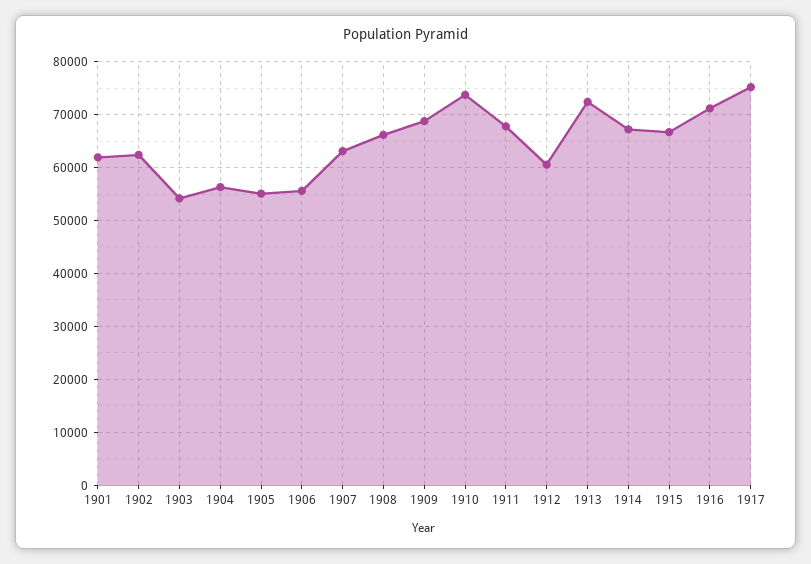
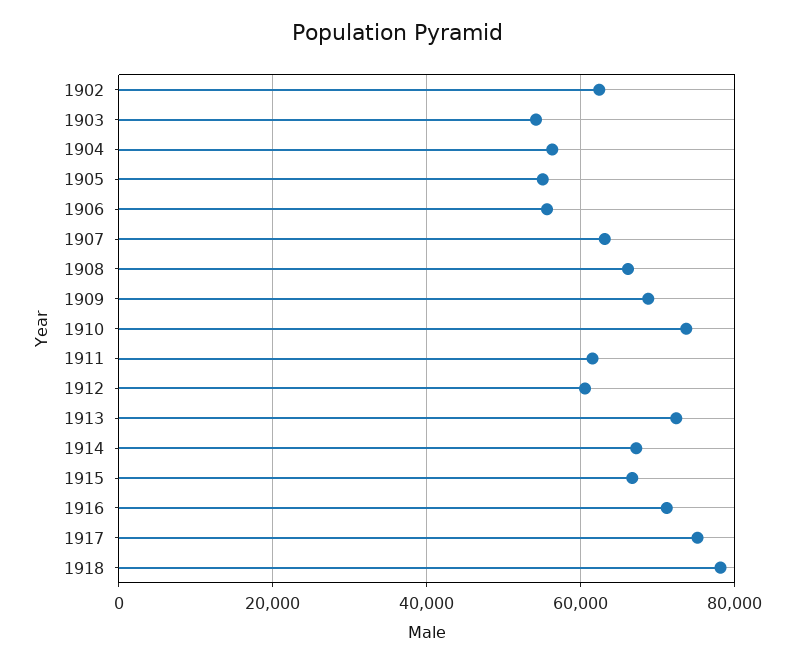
1901: 62000 -> none
1911: 68000 -> 62000
1918: none -> 78000

